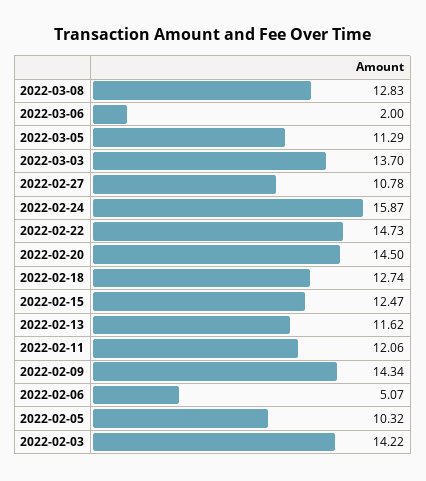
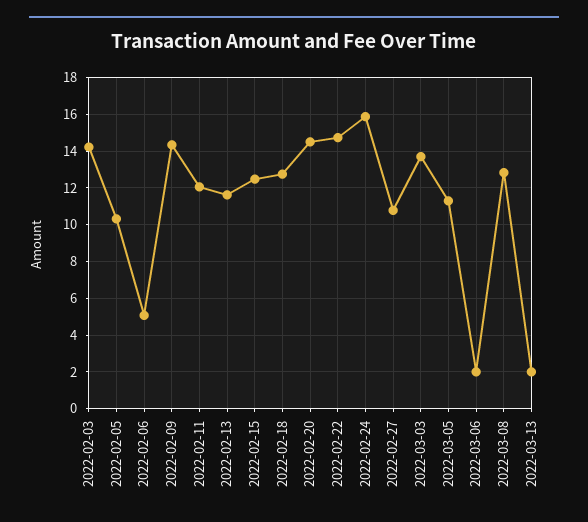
2022-03-13: none -> 2

